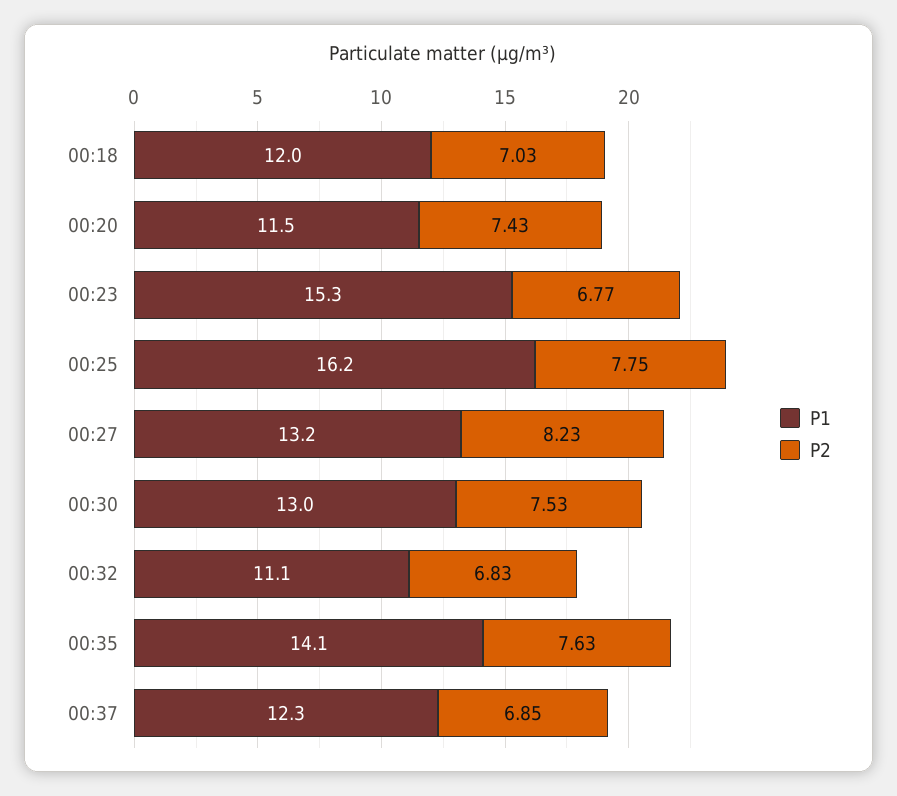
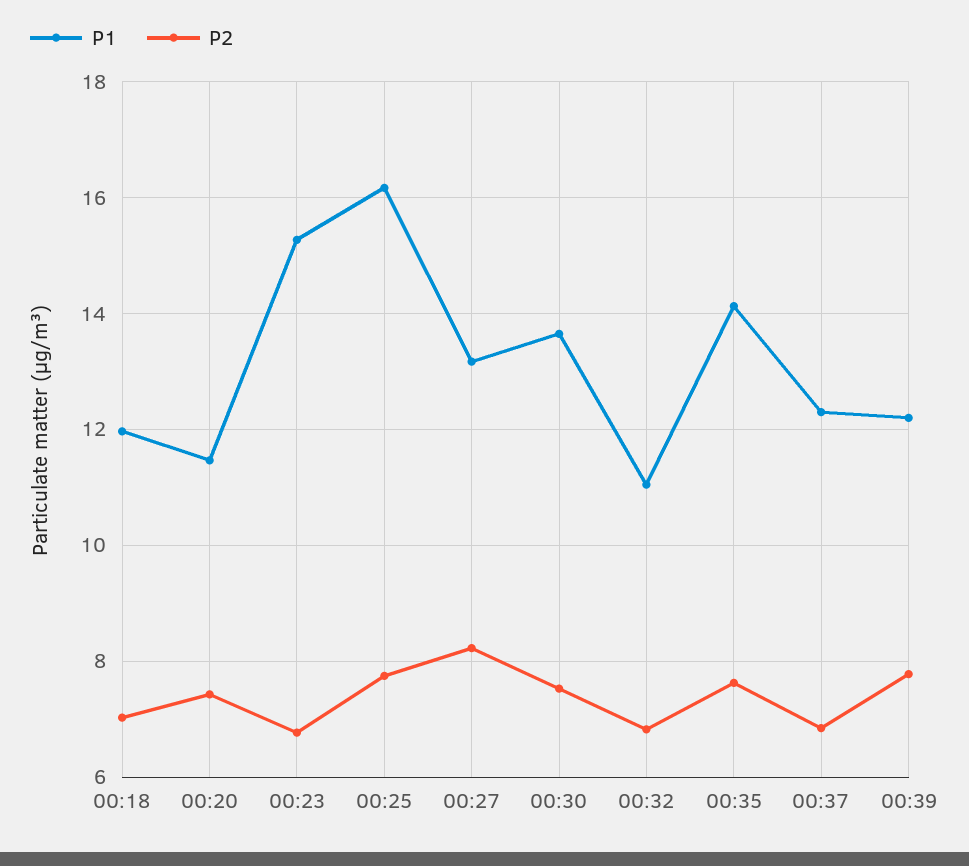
P1, 00:30: 13 -> 13.6
P1, 00:39: none -> 12.2
P2, 00:39: none -> 7.8

